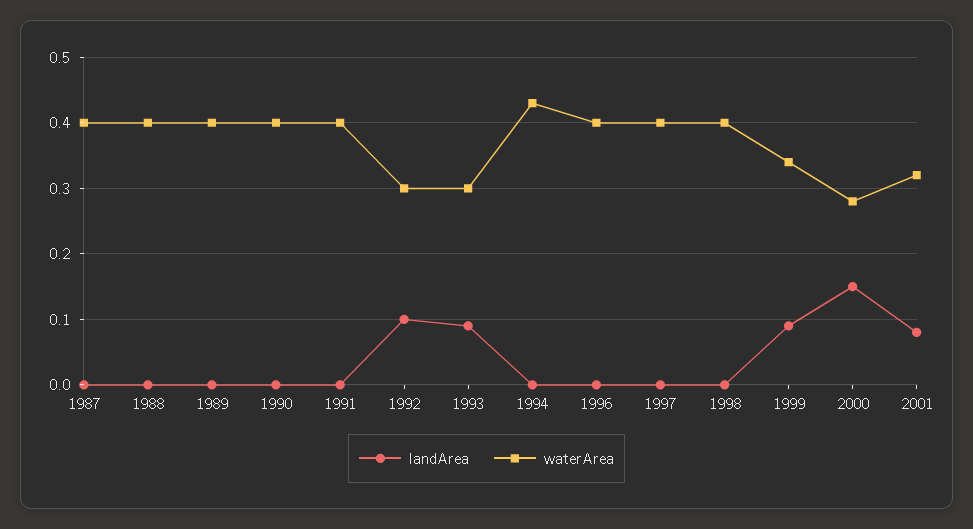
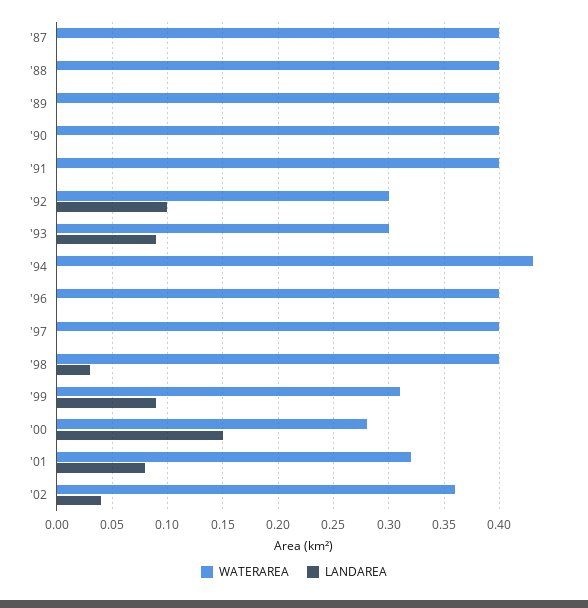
landArea, 1998: 0 -> 0.03
waterArea, 1999: 0.34 -> 0.31
waterArea, '02: none -> 0.36
landArea, '02: none -> 0.04

